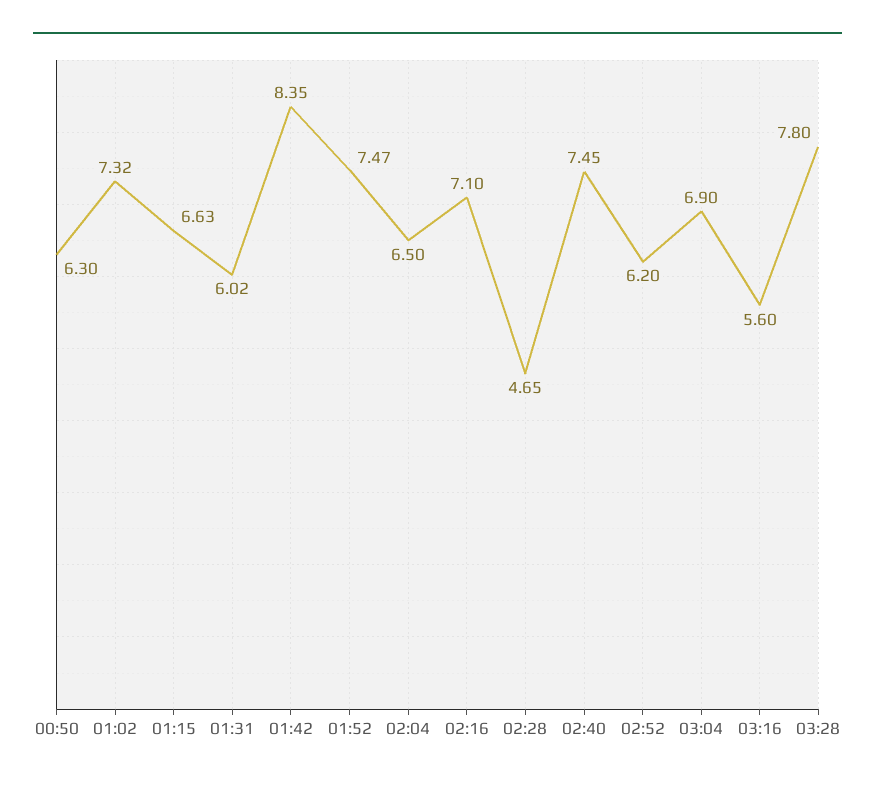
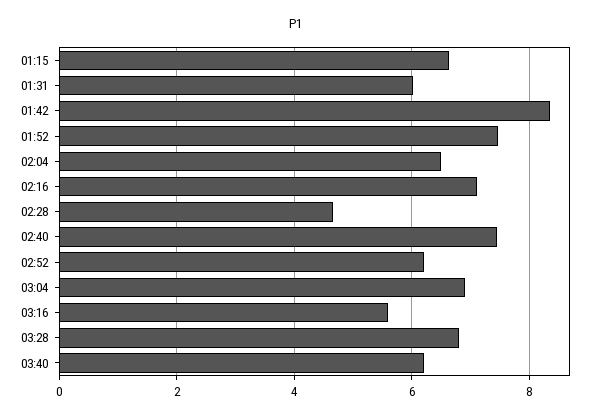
00:50: 6.3 -> none
01:02: 7.32 -> none
03:28: 7.8 -> 6.8
03:40: none -> 6.2

